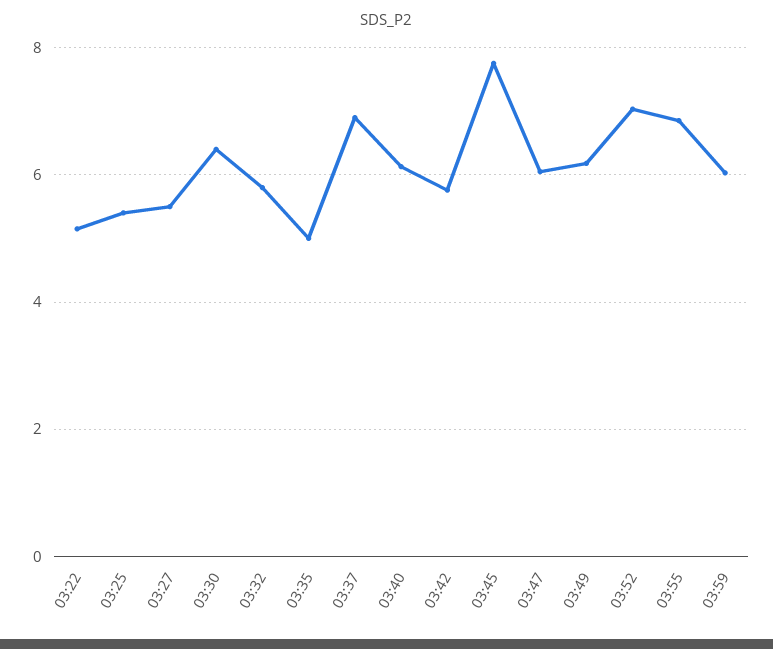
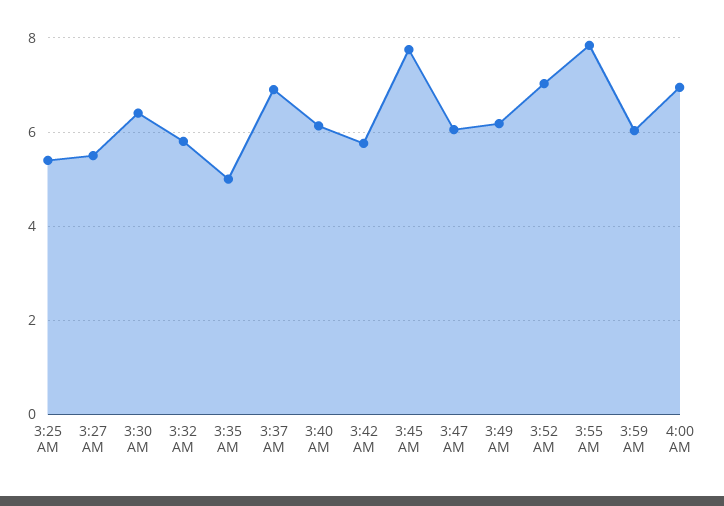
03:22: 5.2 -> none
03:55: 6.8 -> 7.8
4:00 AM: none -> 7

